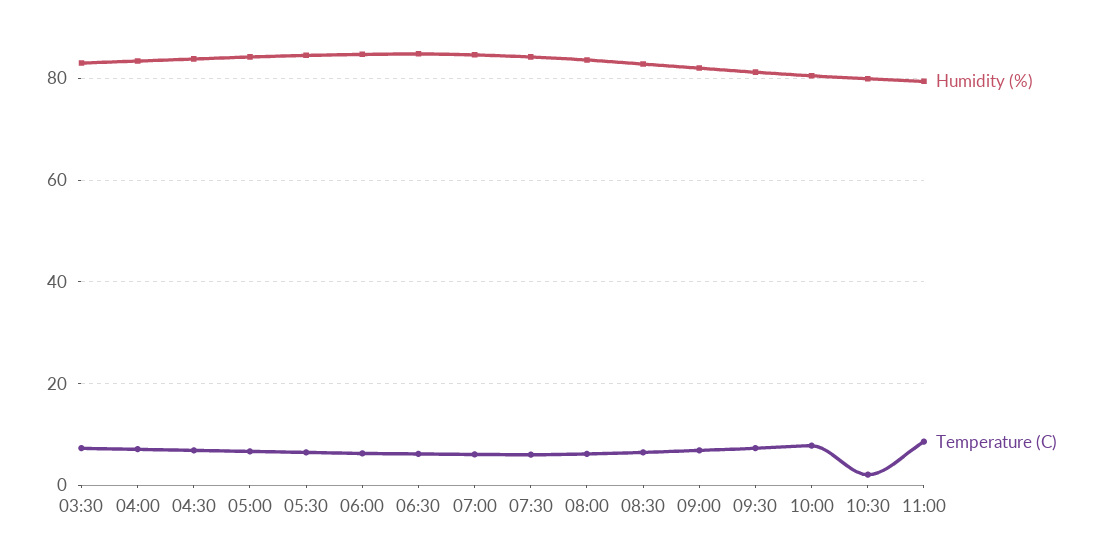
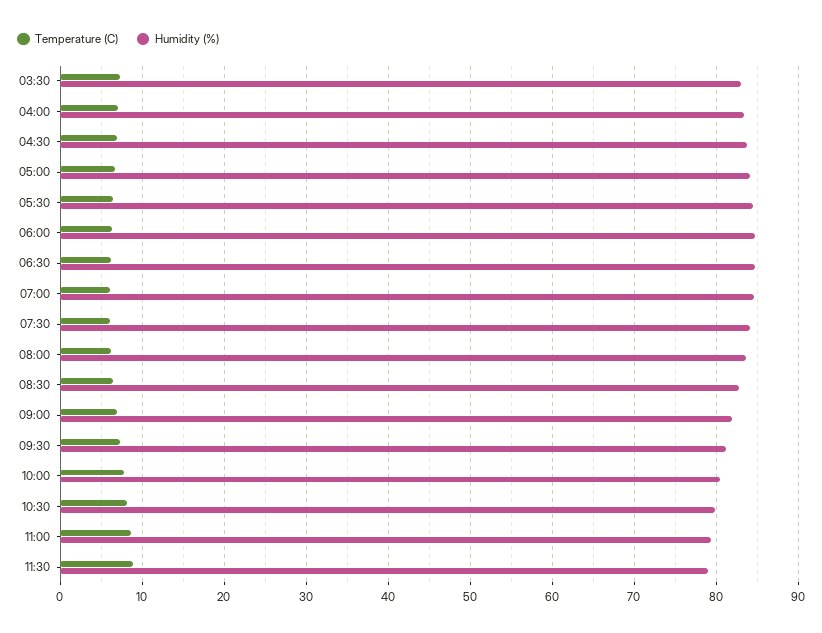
Temperature (C), 10:30: 2 -> 8
Temperature (C), 11:30: none -> 9
Humidity (%), 11:30: none -> 79

